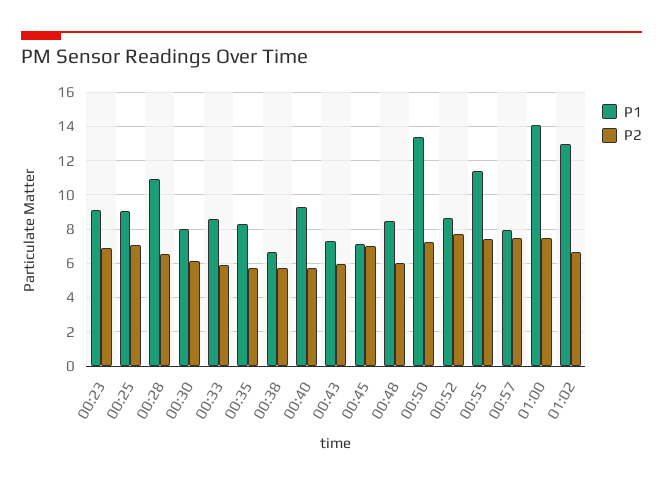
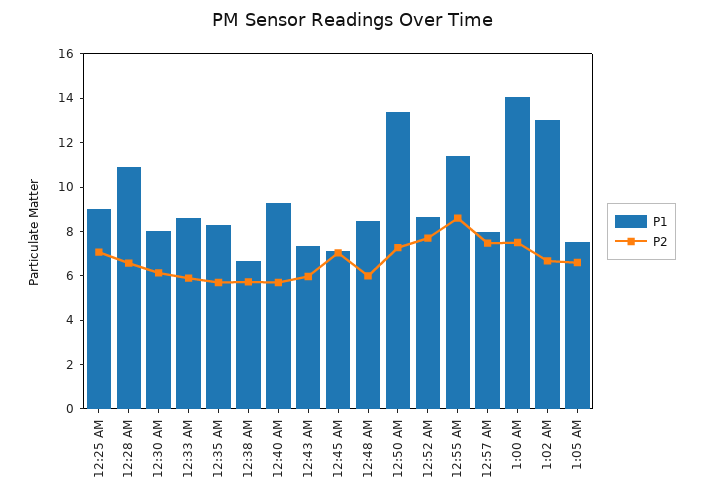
P1, 00:23: 9 -> none
P2, 00:23: 7 -> none
P2, 00:55: 7.5 -> 8.5
P1, 1:05 AM: none -> 7.5
P2, 1:05 AM: none -> 6.5

